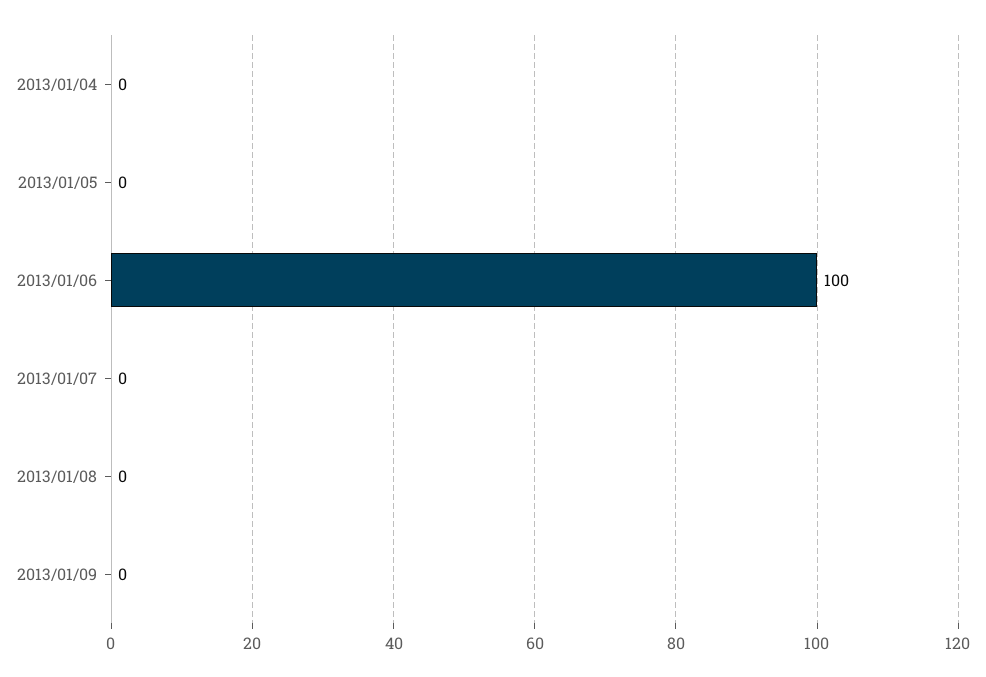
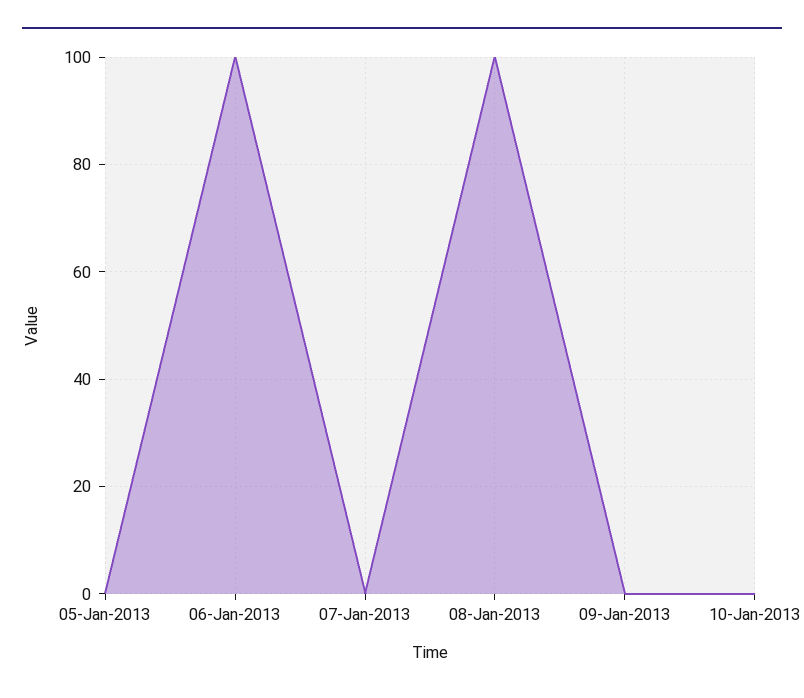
2013/01/04: 0 -> none
2013/01/08: 0 -> 100
10-Jan-2013: none -> 0

